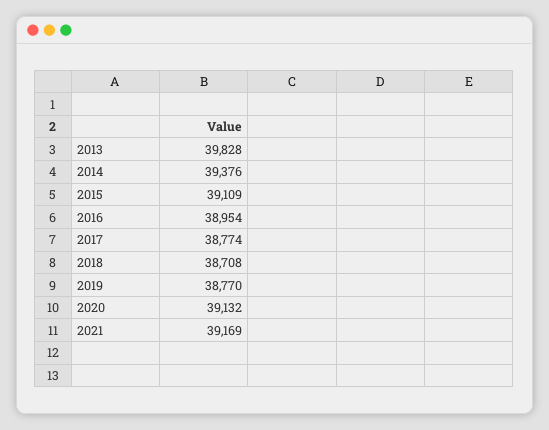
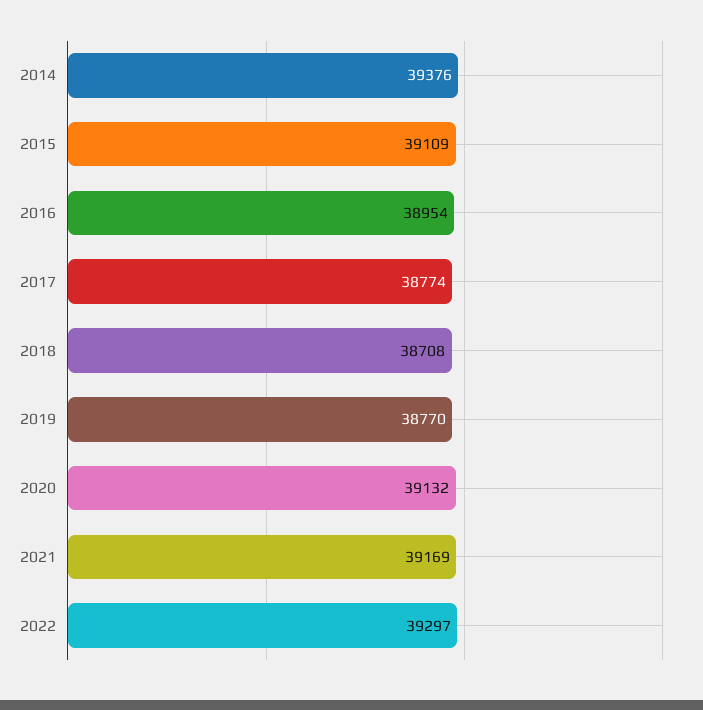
2013: 39828 -> none
2022: none -> 39297

